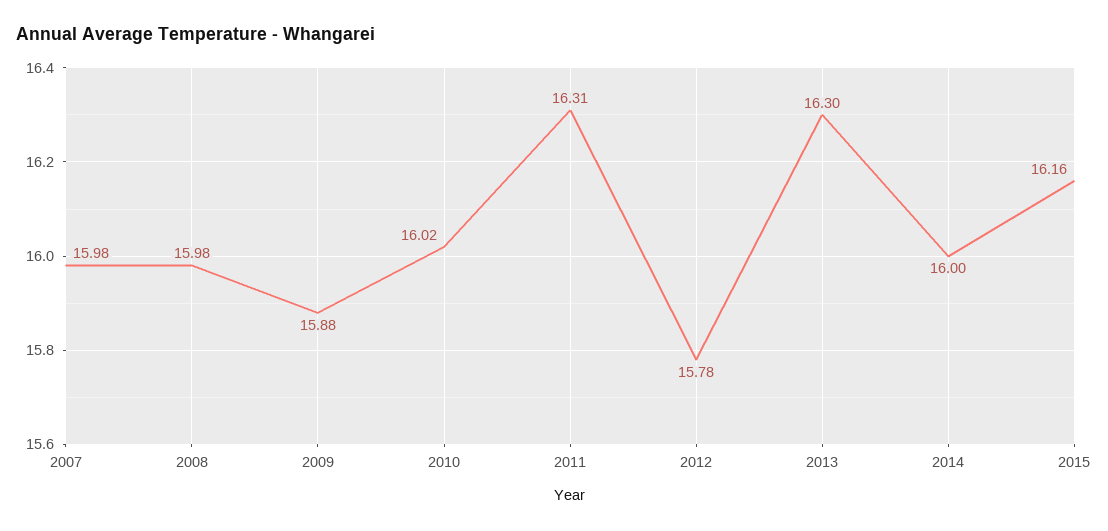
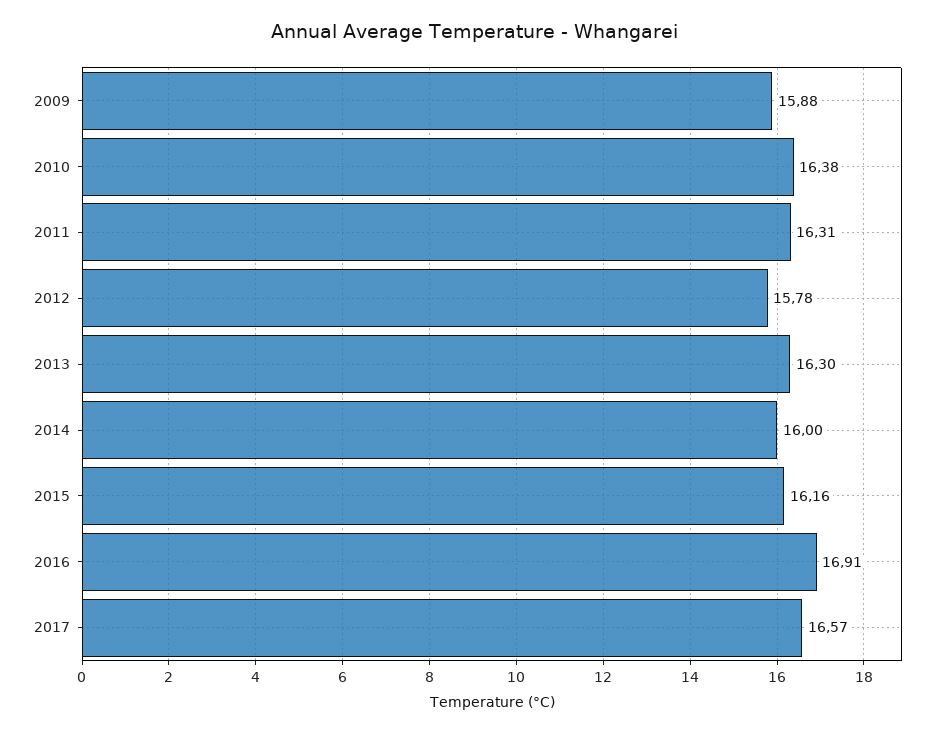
2007: 15.98 -> none
2008: 15.98 -> none
2010: 16.02 -> 16.38
2016: none -> 16.91
2017: none -> 16.57

